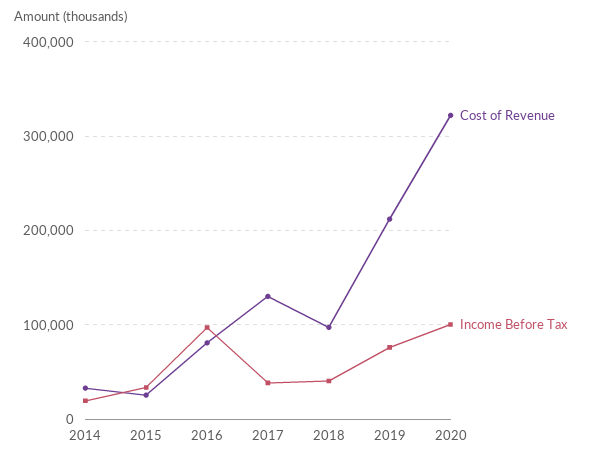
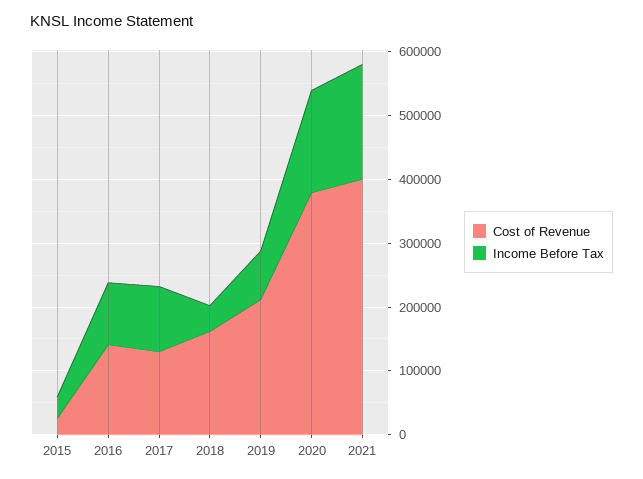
Cost of Revenue, 2014: 30000 -> none
Income Before Tax, 2014: 20000 -> none
Cost of Revenue, 2016: 80000 -> 140000
Income Before Tax, 2017: 40000 -> 100000
Cost of Revenue, 2018: 100000 -> 160000
Cost of Revenue, 2020: 320000 -> 380000
Income Before Tax, 2020: 100000 -> 160000
Cost of Revenue, 2021: none -> 400000
Income Before Tax, 2021: none -> 180000

